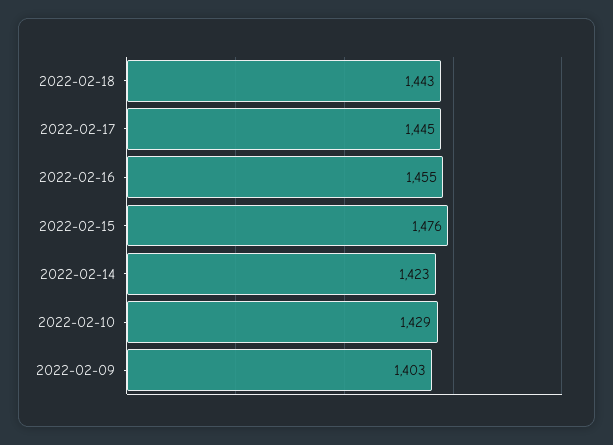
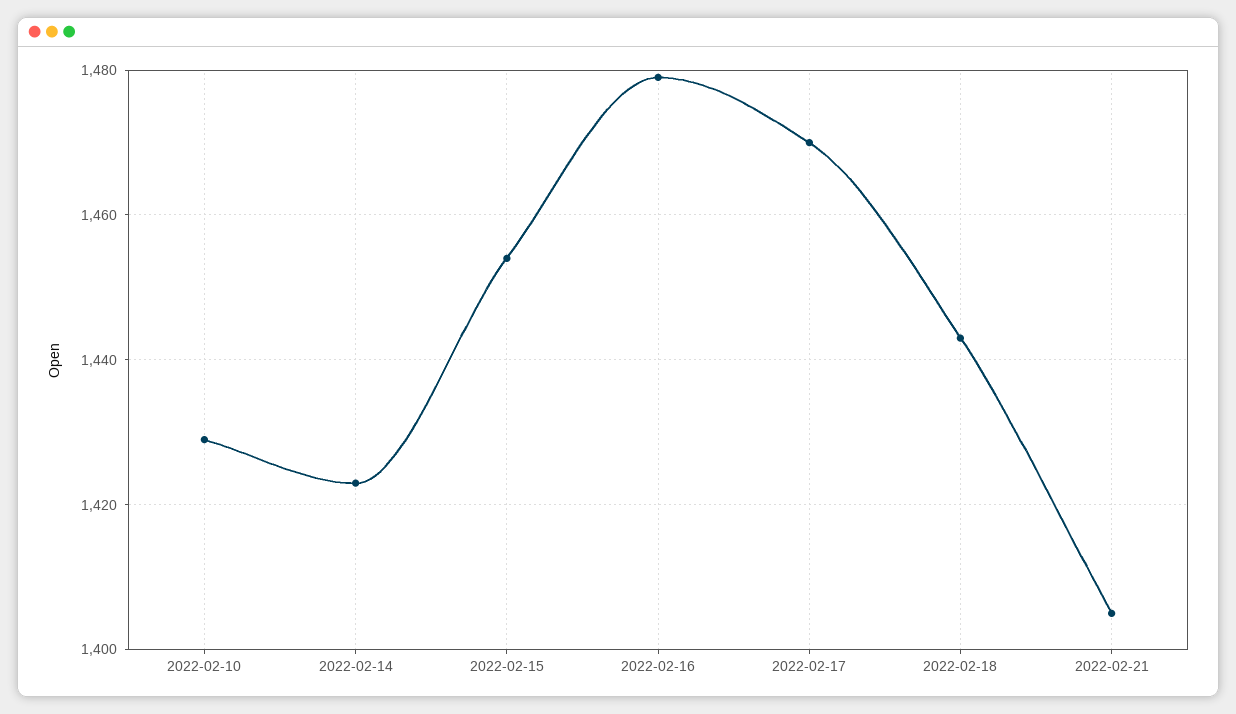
2022-02-17: 1445 -> 1470
2022-02-16: 1455 -> 1480
2022-02-15: 1476 -> 1455
2022-02-09: 1403 -> none
2022-02-21: none -> 1405

